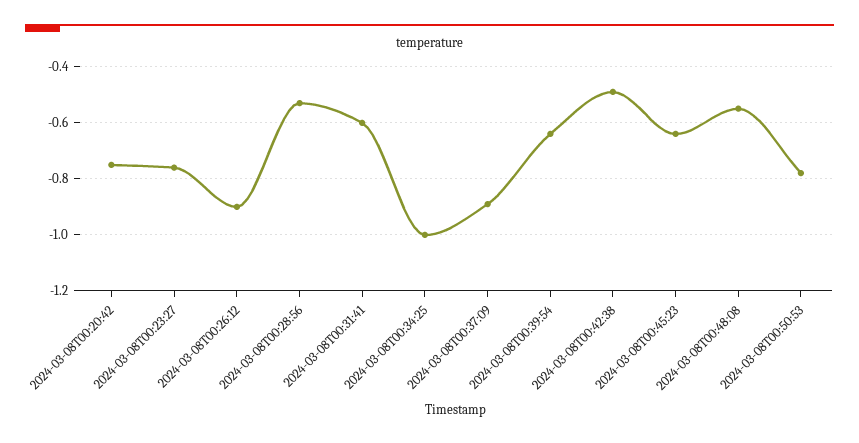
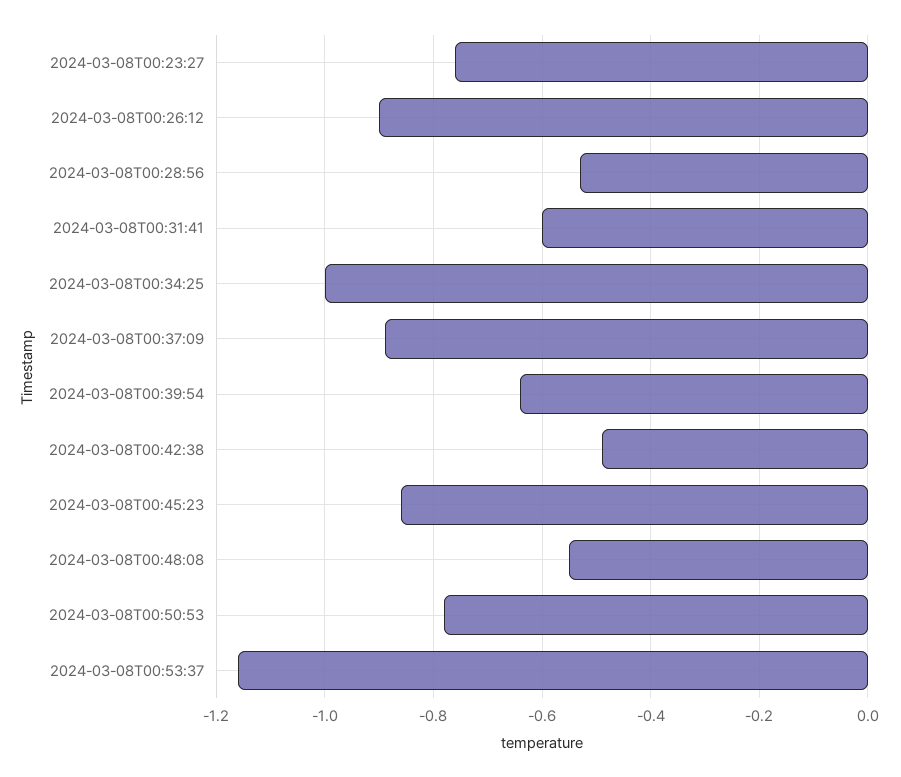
2024-03-08T00:20:42: -0.75 -> none
2024-03-08T00:45:23: -0.65 -> -0.85
2024-03-08T00:53:37: none -> -1.15

